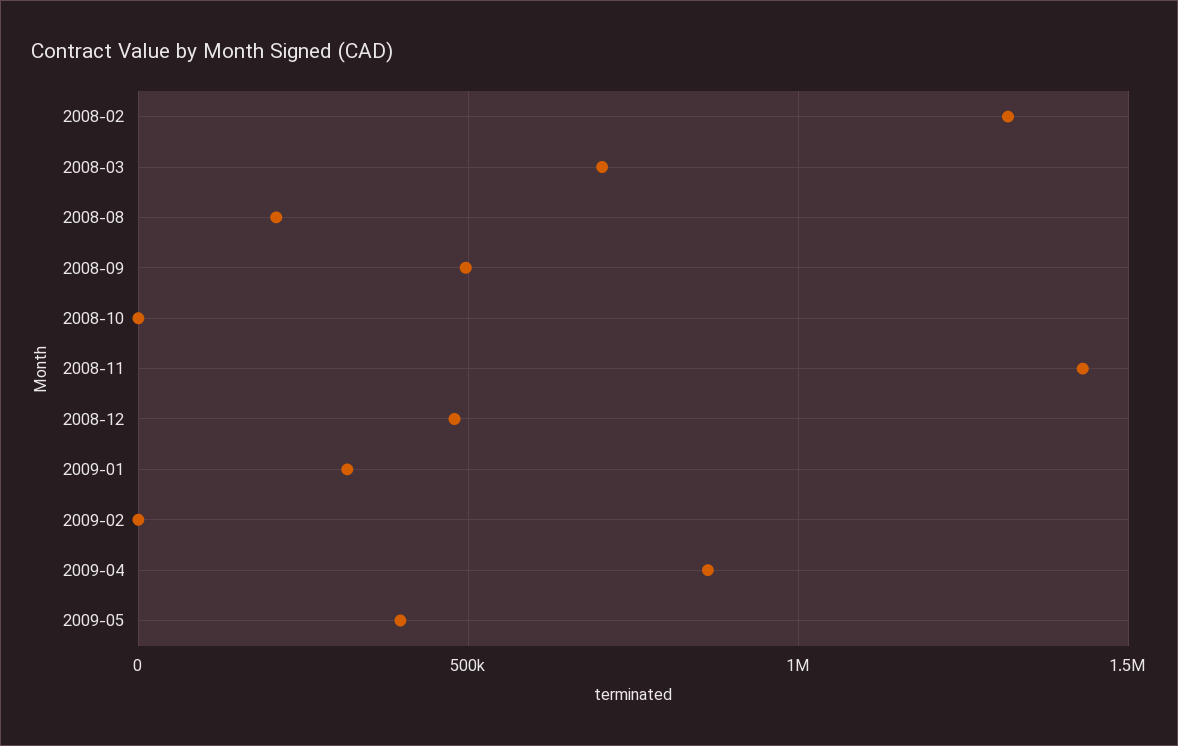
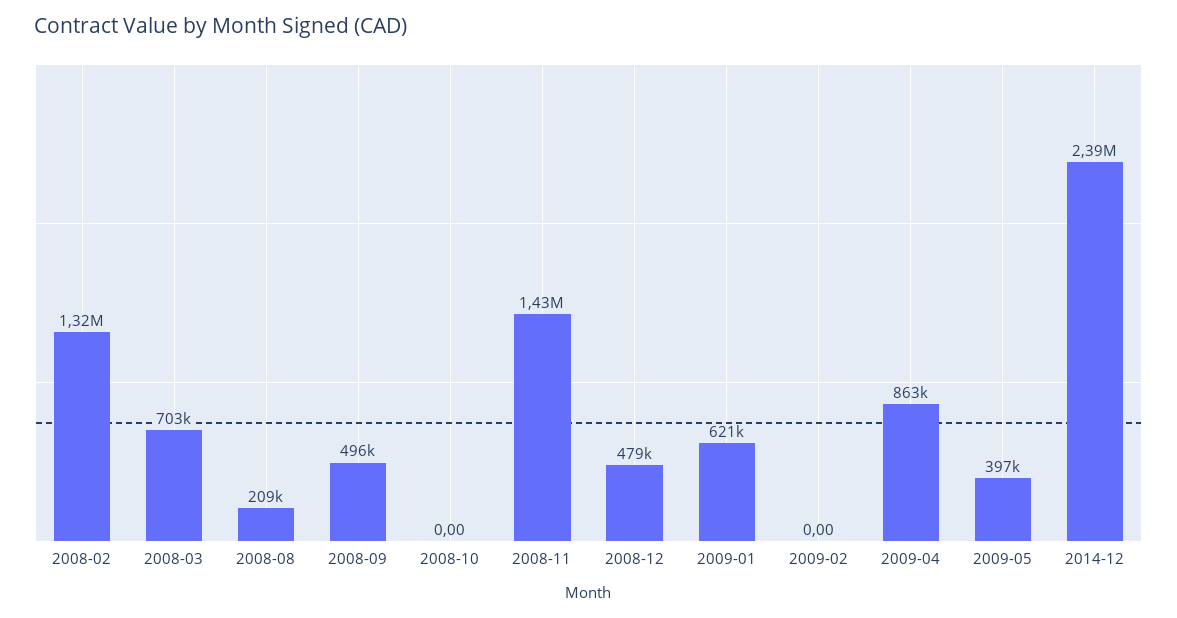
2009-01: 300000 -> 621000
2014-12: none -> 2390000

